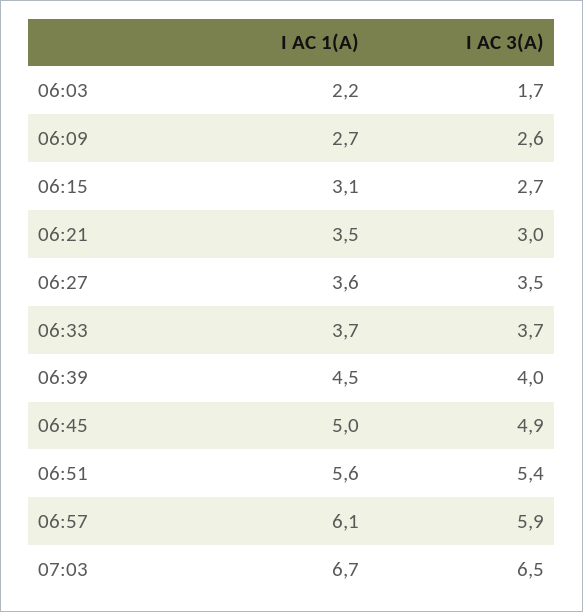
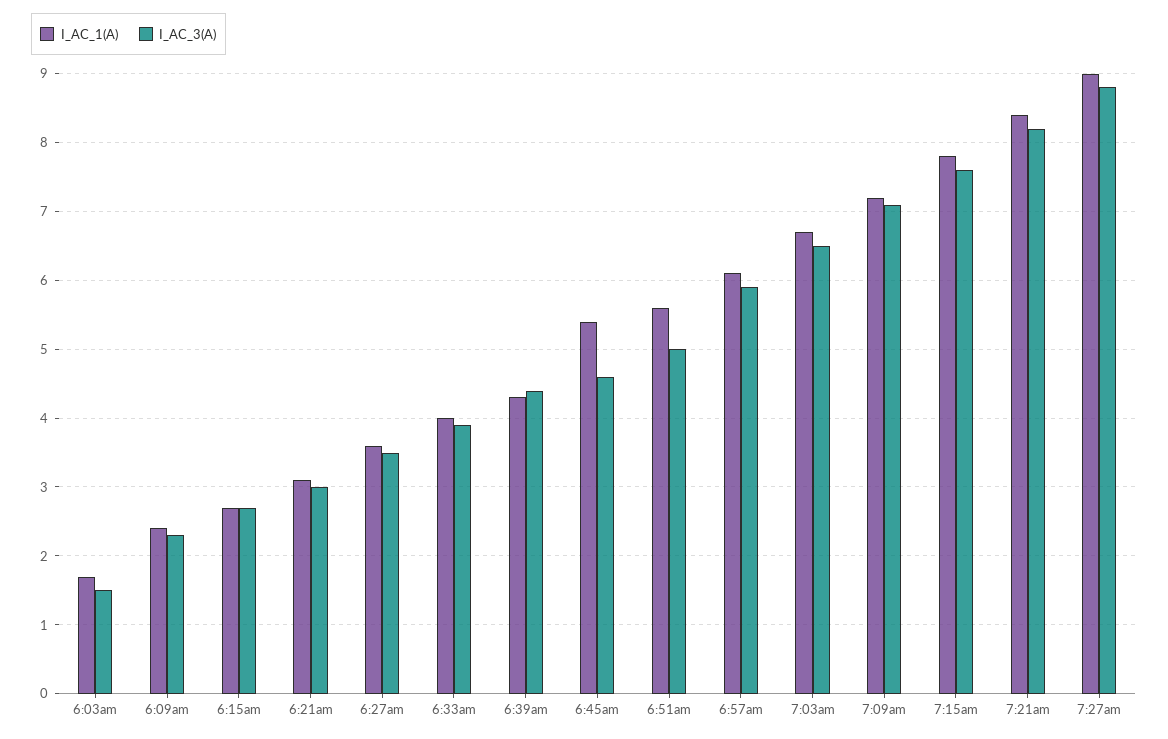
I AC 1(A), 06:03: 2.2 -> 1.7
I AC 3(A), 06:03: 1.7 -> 1.5
I AC 1(A), 06:09: 2.7 -> 2.4
I AC 3(A), 06:09: 2.6 -> 2.3
I AC 1(A), 06:15: 3.1 -> 2.7
I AC 1(A), 06:21: 3.5 -> 3.1
I AC 1(A), 06:33: 3.7 -> 4
I AC 3(A), 06:33: 3.7 -> 3.9
I AC 1(A), 06:39: 4.5 -> 4.3
I AC 3(A), 06:39: 4 -> 4.4
I AC 1(A), 06:45: 5 -> 5.4
I AC 3(A), 06:45: 4.9 -> 4.6
I AC 3(A), 06:51: 5.4 -> 5
I AC 1(A), 7:09am: none -> 7.2
I AC 3(A), 7:09am: none -> 7.1
I AC 1(A), 7:15am: none -> 7.8
I AC 3(A), 7:15am: none -> 7.6
I AC 1(A), 7:21am: none -> 8.4
I AC 3(A), 7:21am: none -> 8.2
I AC 1(A), 7:27am: none -> 9
I AC 3(A), 7:27am: none -> 8.8

